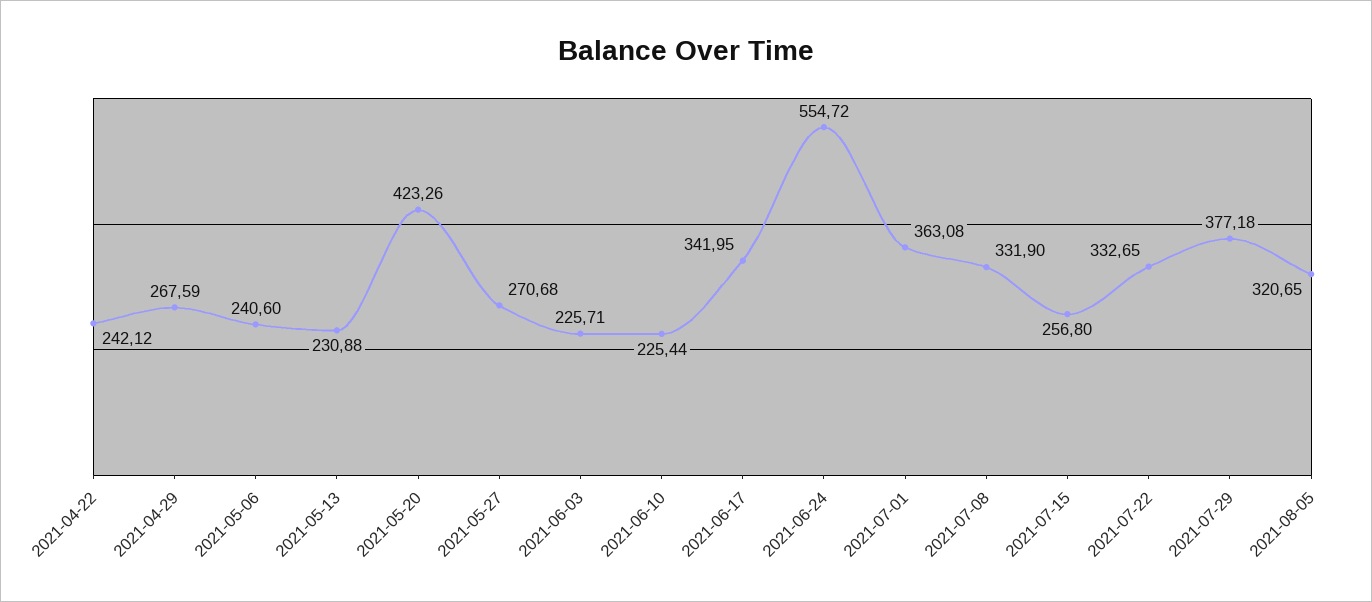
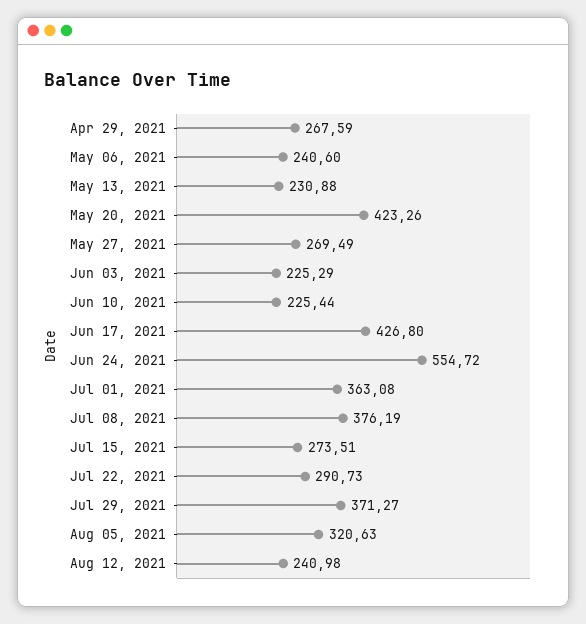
2021-04-22: 242.12 -> none
2021-05-27: 270.68 -> 269.49
2021-06-03: 225.71 -> 225.29
2021-06-17: 341.95 -> 426.8
2021-07-08: 331.9 -> 376.19
2021-07-15: 256.8 -> 273.51
2021-07-22: 332.65 -> 290.73
2021-07-29: 377.18 -> 371.27
2021-08-05: 320.65 -> 320.63
Aug 12, 2021: none -> 240.98

